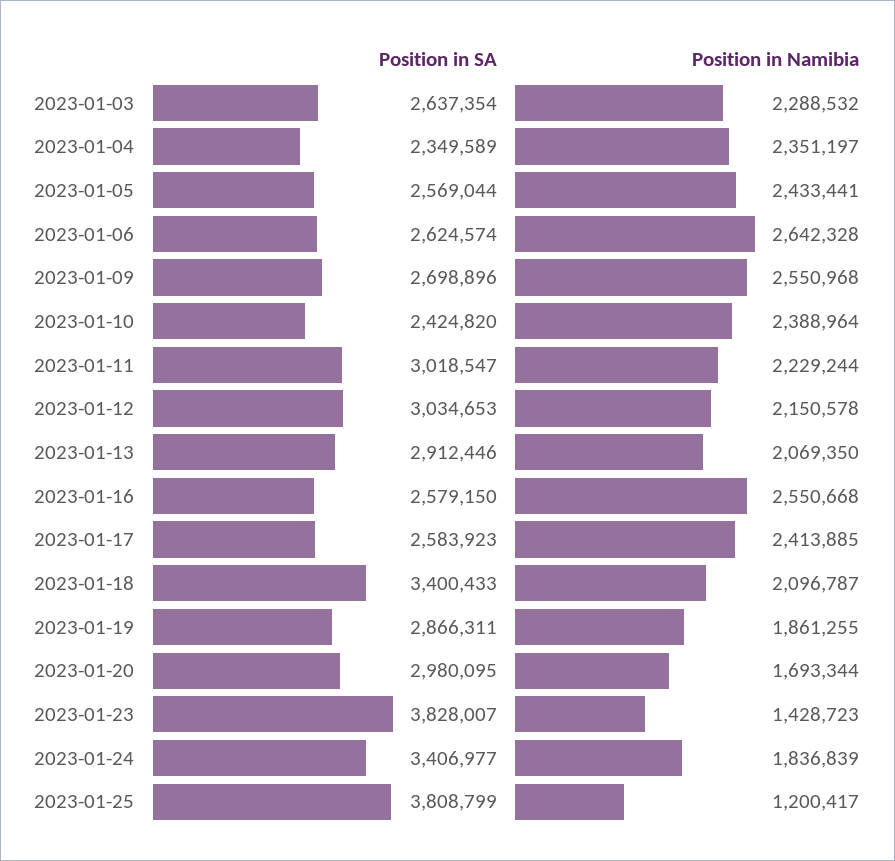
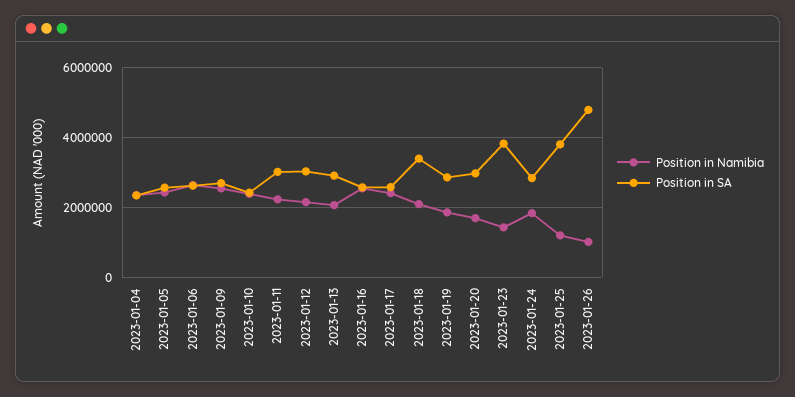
Position in SA, 2023-01-03: 2637354 -> none
Position in Namibia, 2023-01-03: 2288532 -> none
Position in SA, 2023-01-24: 3406977 -> 2800000
Position in Namibia, 2023-01-26: none -> 1000000
Position in SA, 2023-01-26: none -> 4800000

